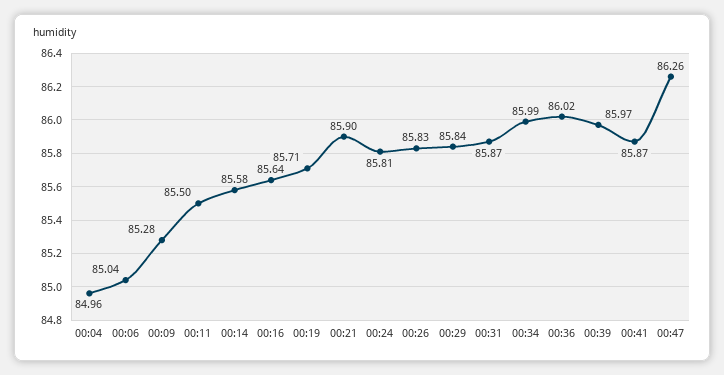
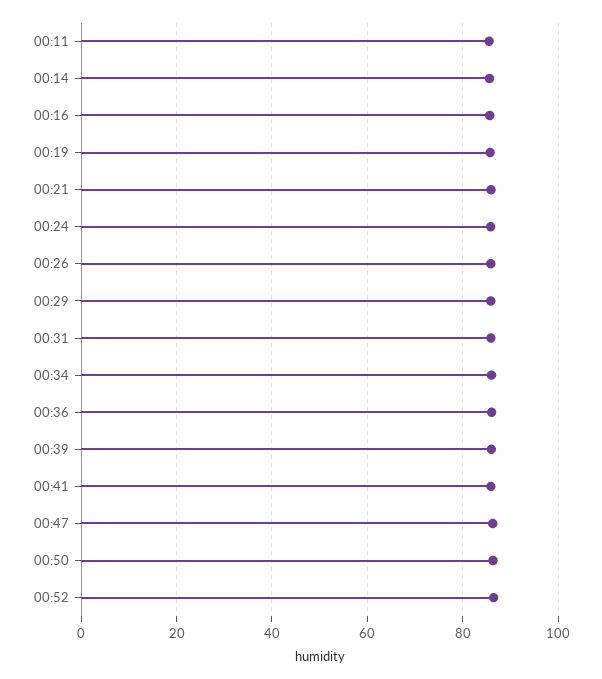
00:04: 84.96 -> none
00:06: 85.04 -> none
00:09: 85.28 -> none
00:50: none -> 86
00:52: none -> 86

